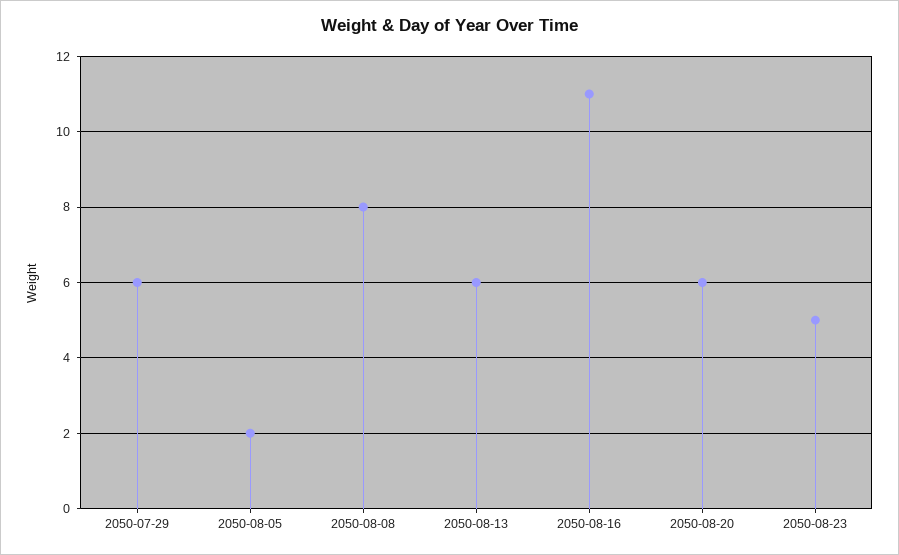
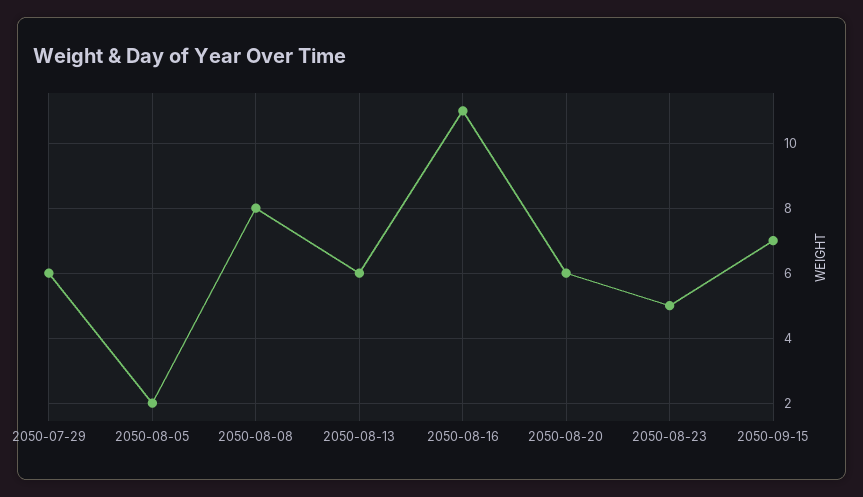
2050-09-15: none -> 7

